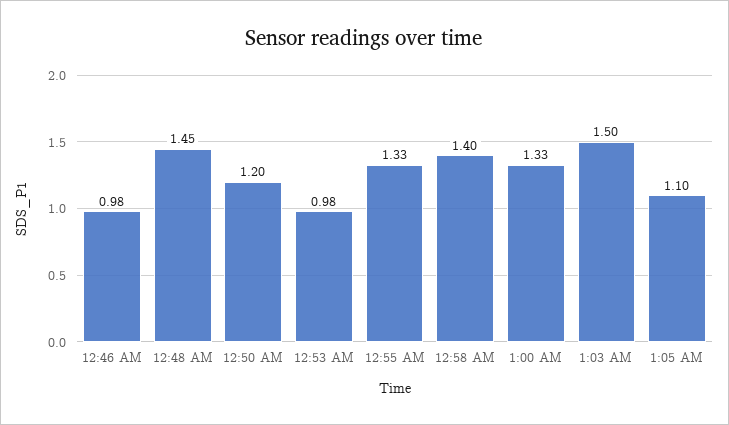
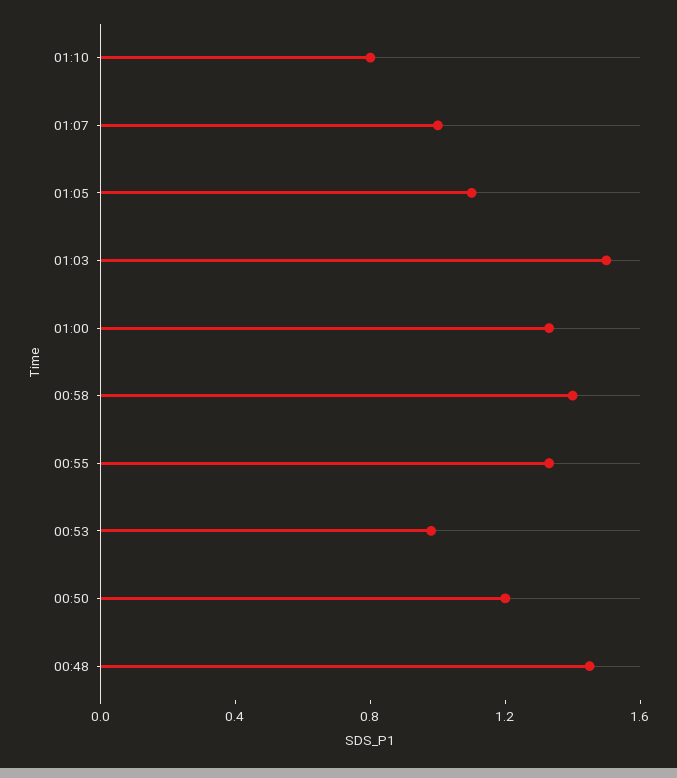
12:46 AM: 0.98 -> none
01:10: none -> 0.8
01:07: none -> 1

